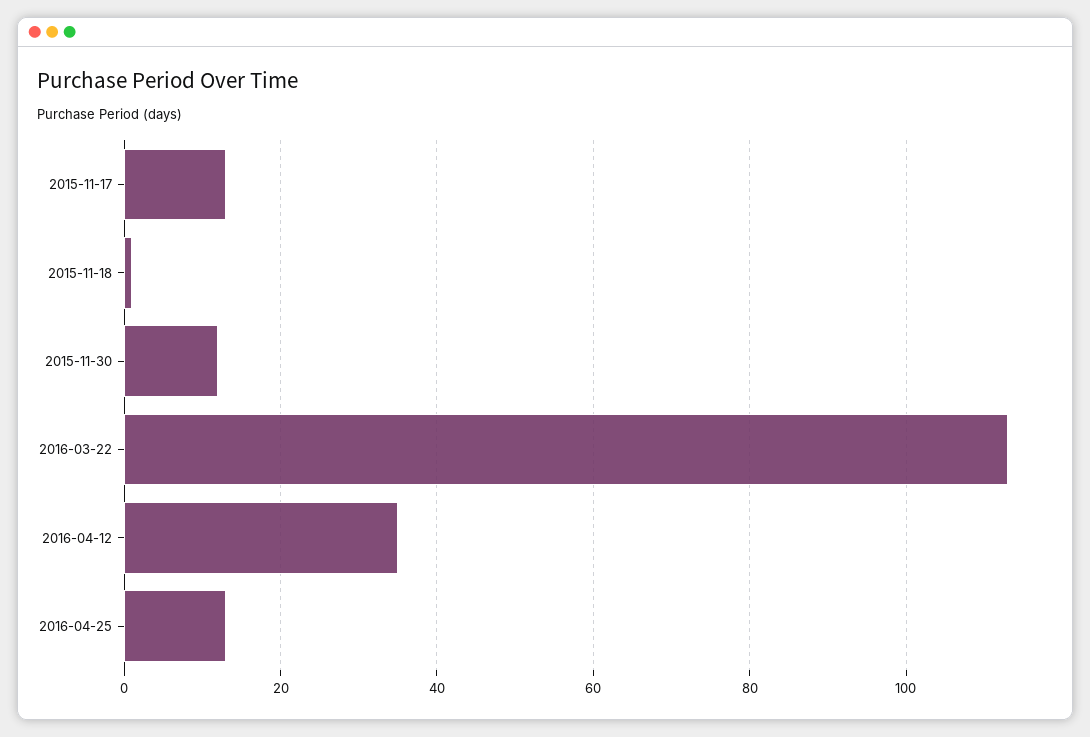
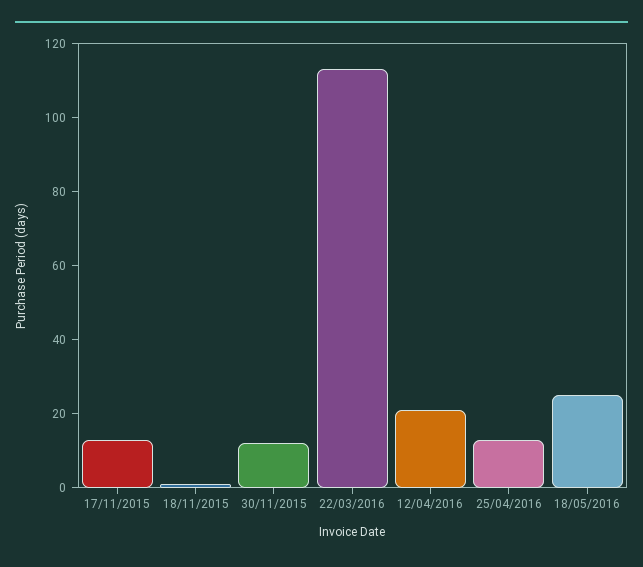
2016-04-12: 35 -> 20
18/05/2016: none -> 25

